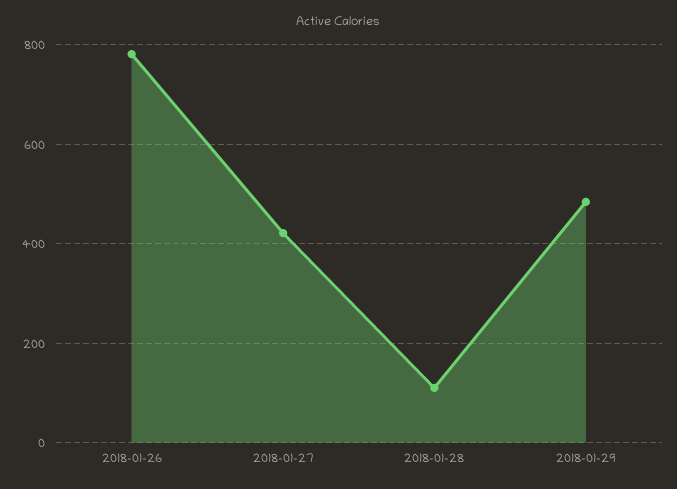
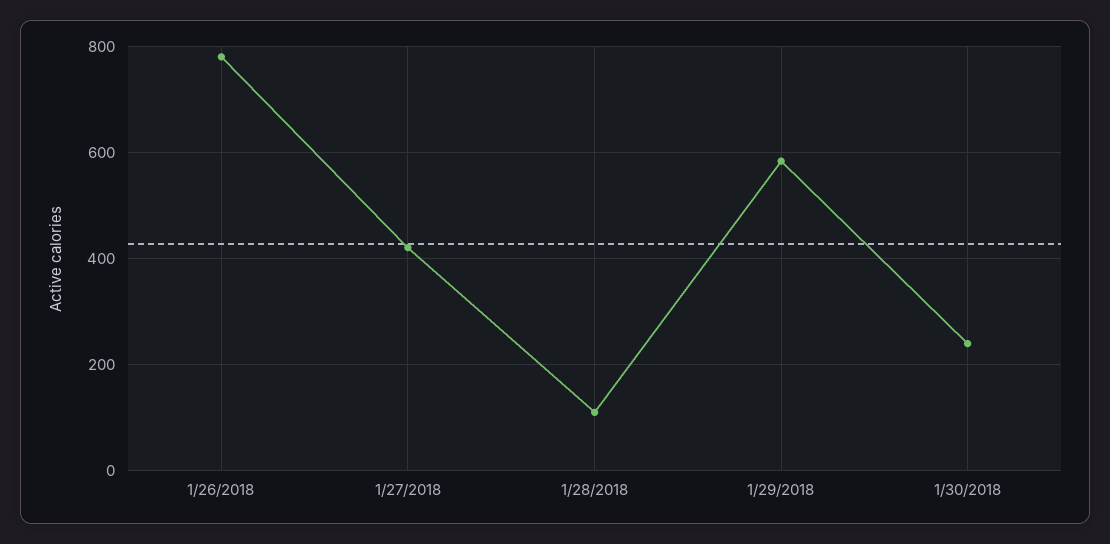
2018-01-29: 480 -> 580
1/30/2018: none -> 240

